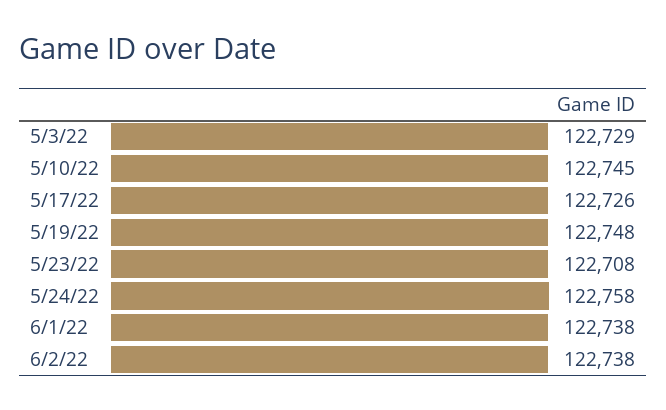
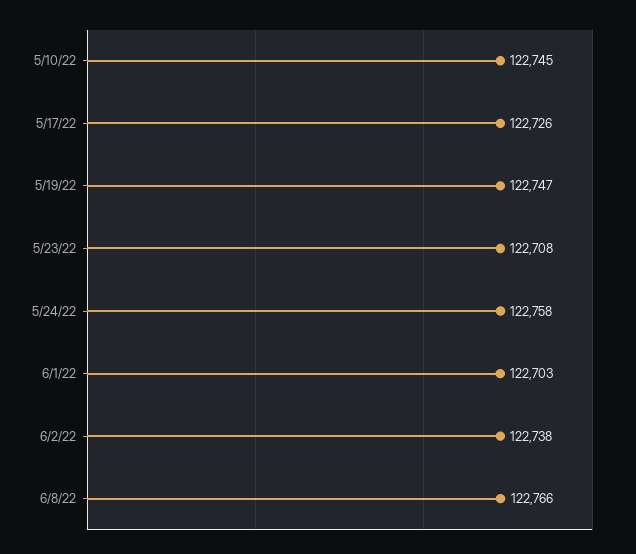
5/3/22: 122729 -> none
5/19/22: 122748 -> 122747
6/1/22: 122738 -> 122703
6/8/22: none -> 122766

